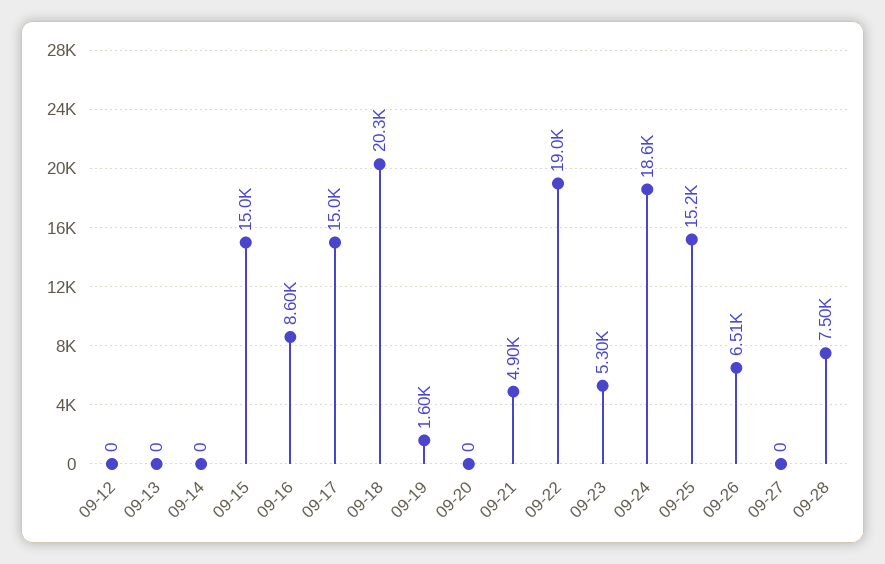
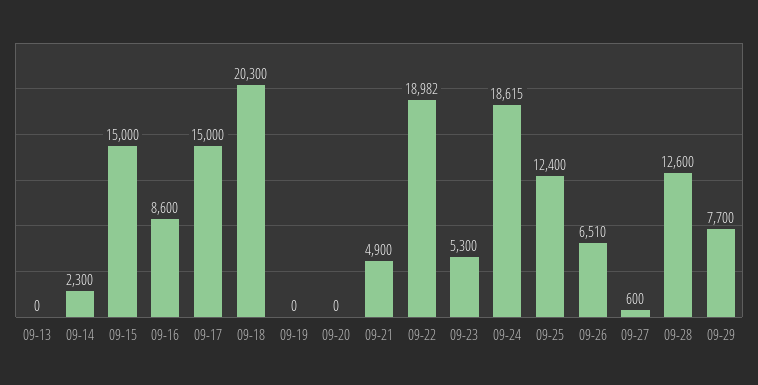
09-12: 0 -> none
09-14: 0 -> 2300
09-19: 1600 -> 0
09-25: 15200 -> 12400
09-27: 0 -> 600
09-28: 7500 -> 12600
09-29: none -> 7700

